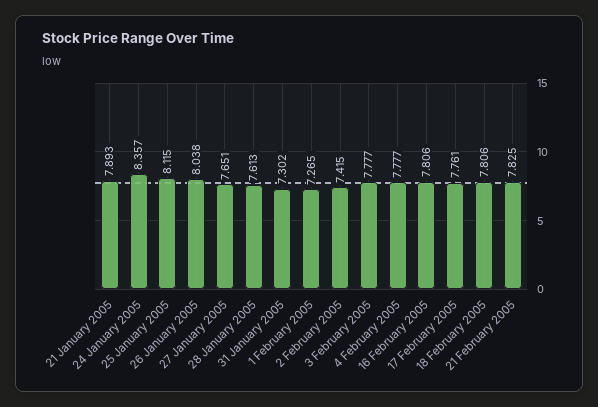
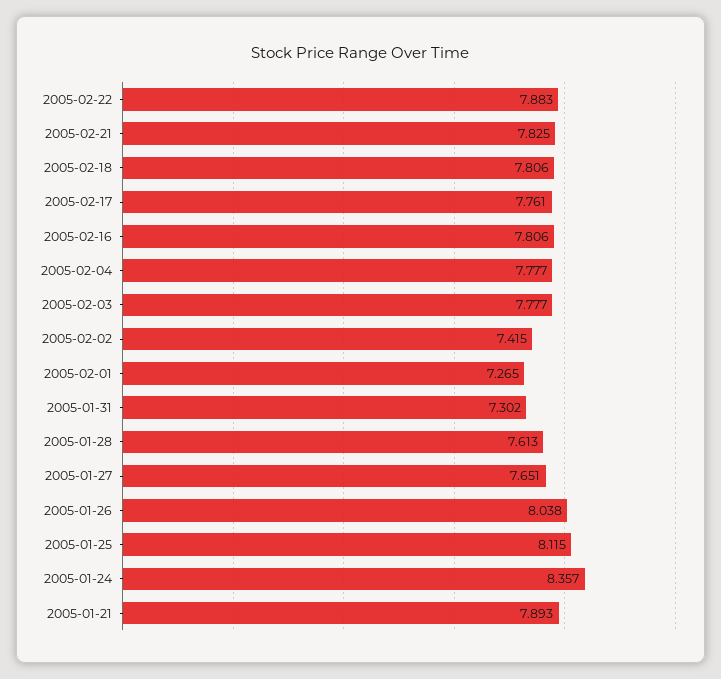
2005-02-22: none -> 7.883

